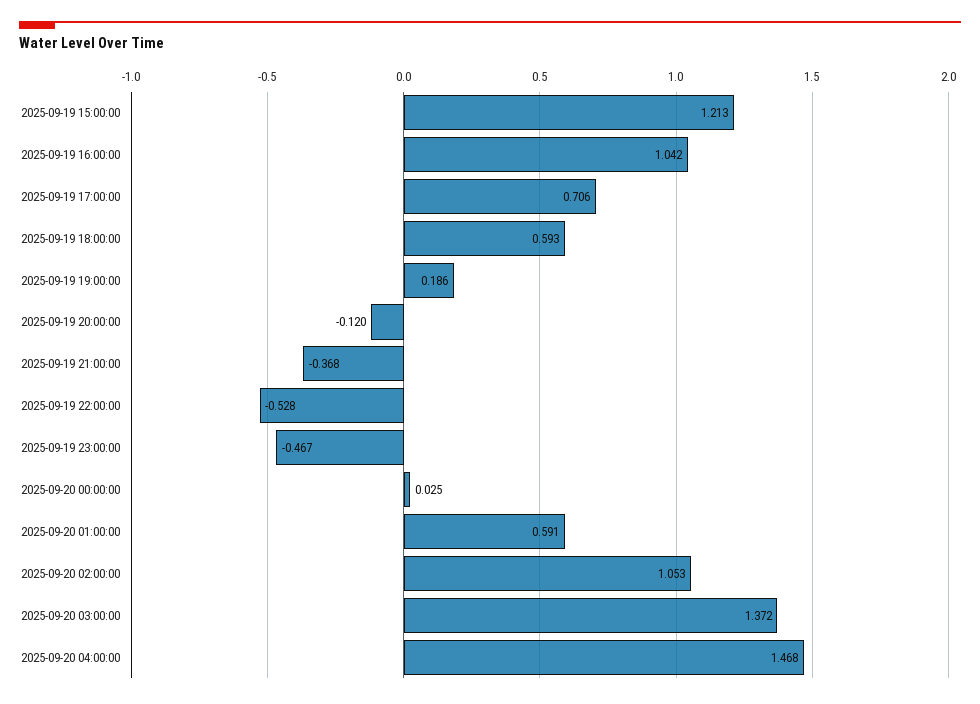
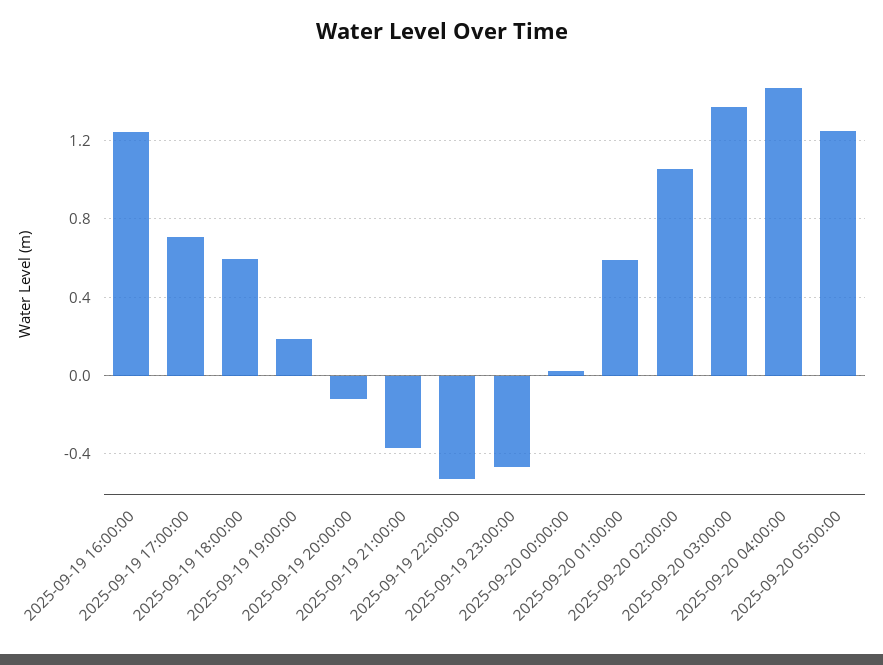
2025-09-19 15:00:00: 1.213 -> none
2025-09-19 16:00:00: 1.042 -> 1.25
2025-09-20 05:00:00: none -> 1.25

